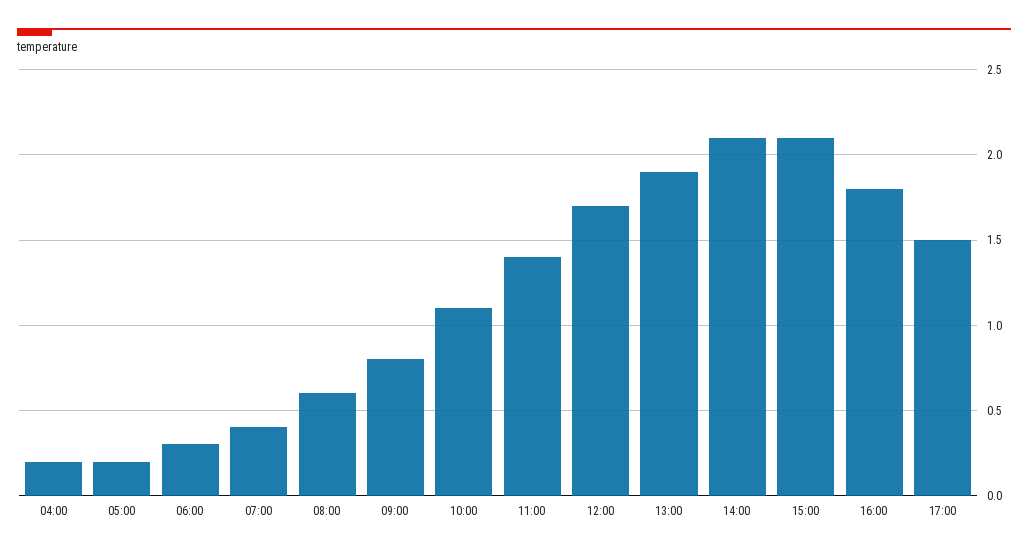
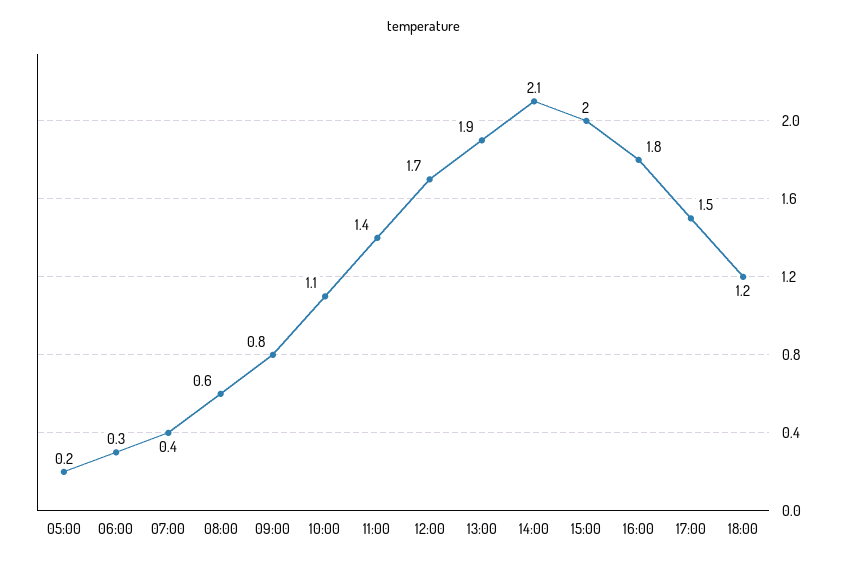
04:00: 0.2 -> none
15:00: 2.1 -> 2
18:00: none -> 1.2

